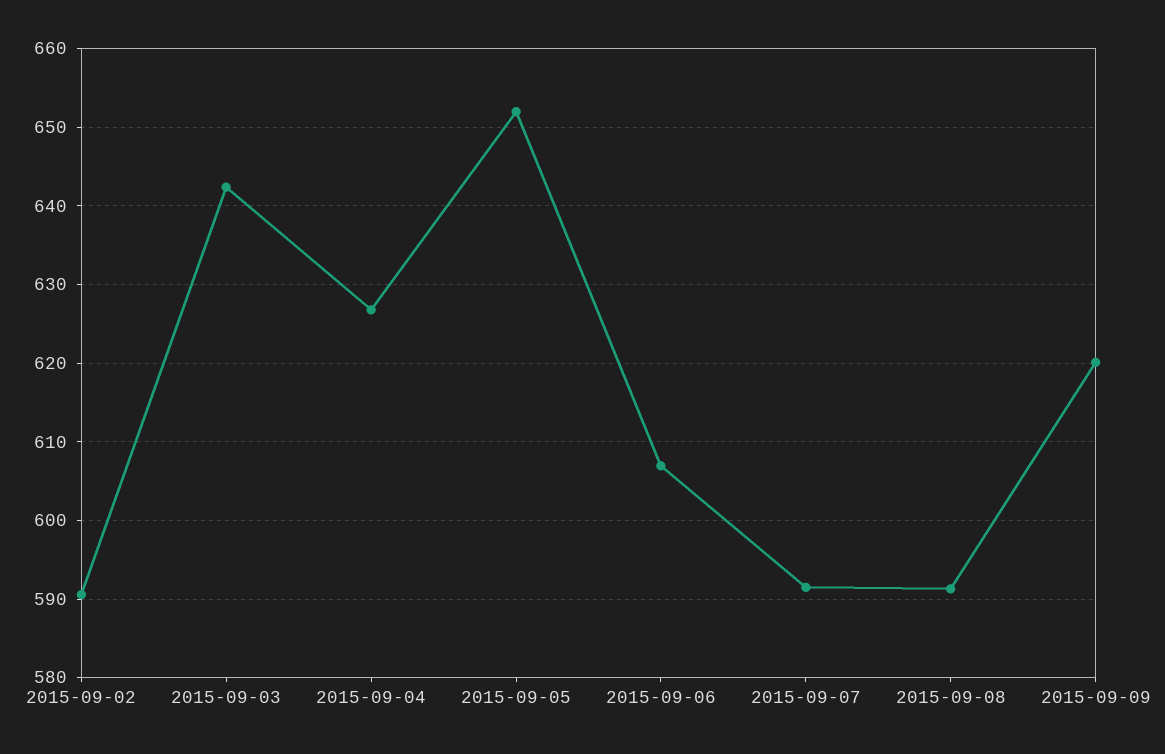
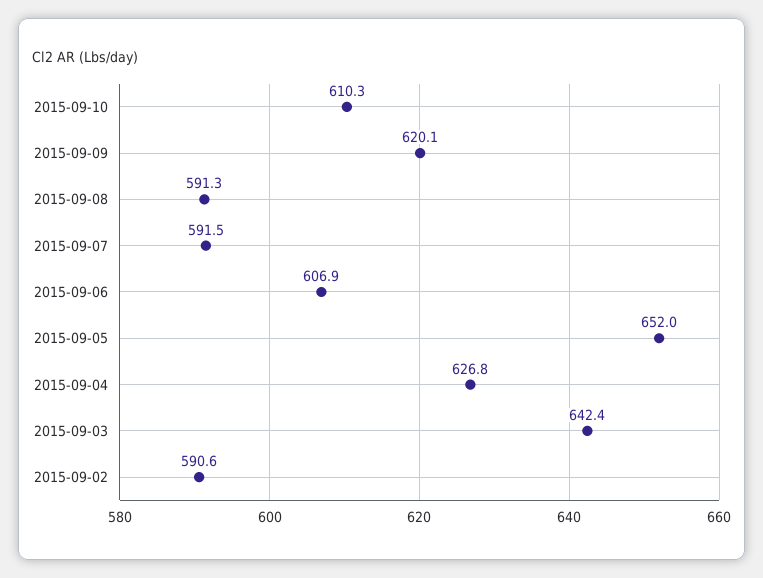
2015-09-10: none -> 610.3

